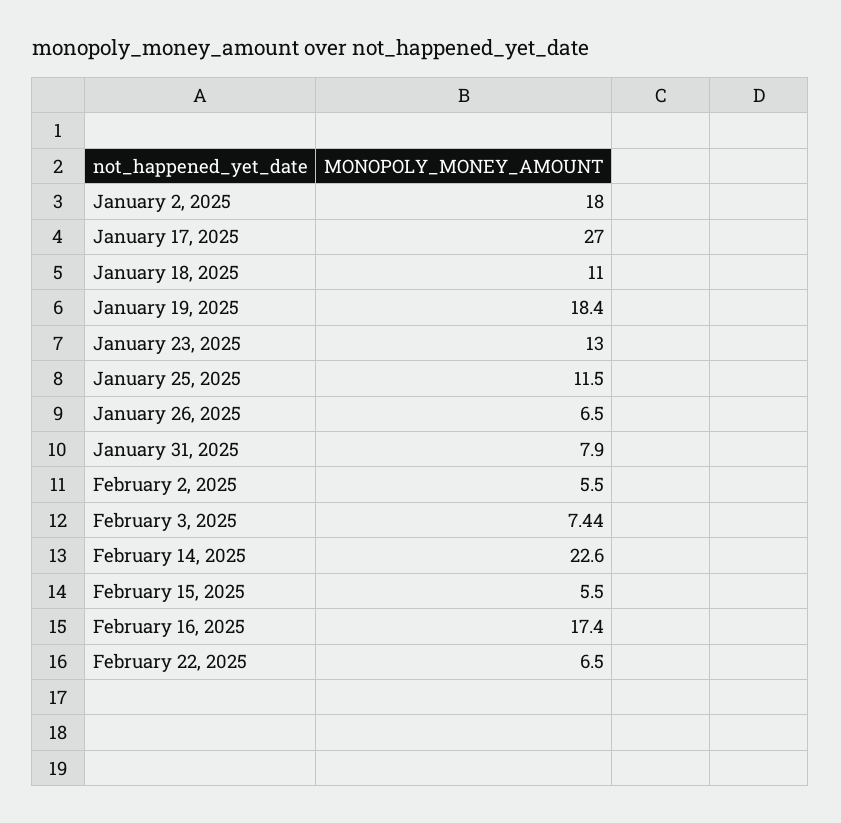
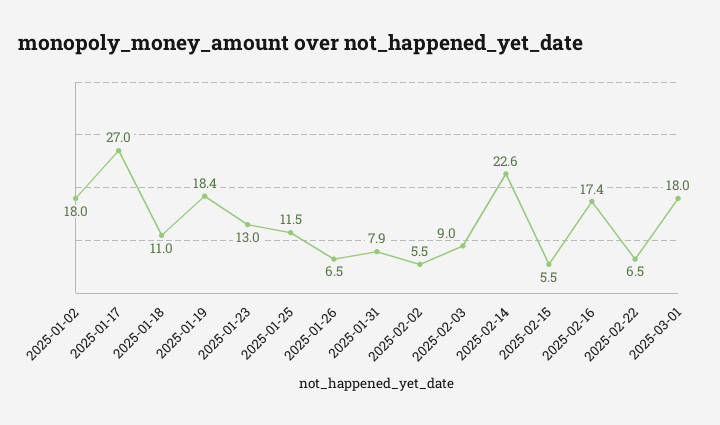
February 3, 2025: 7.44 -> 9
2025-03-01: none -> 18

